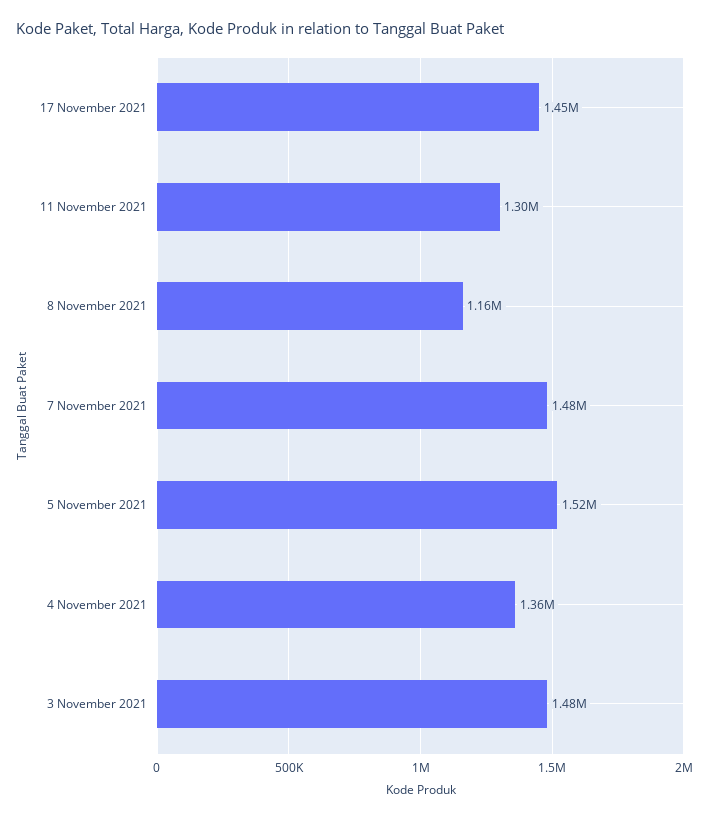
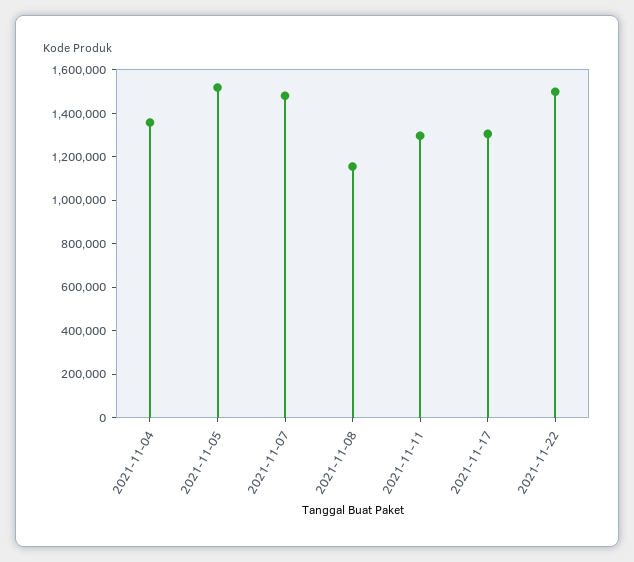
17 November 2021: 1450000 -> 1300000
3 November 2021: 1480000 -> none
2021-11-22: none -> 1500000

